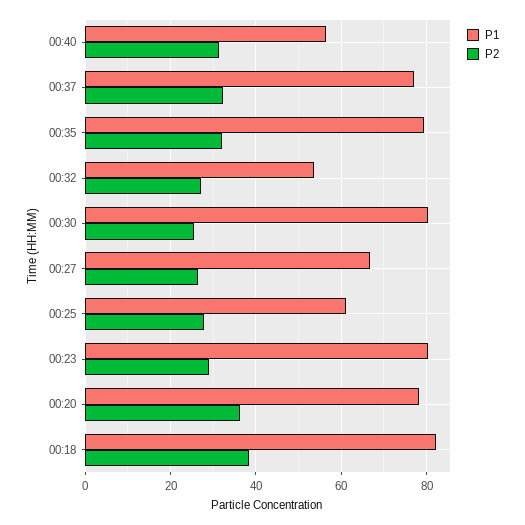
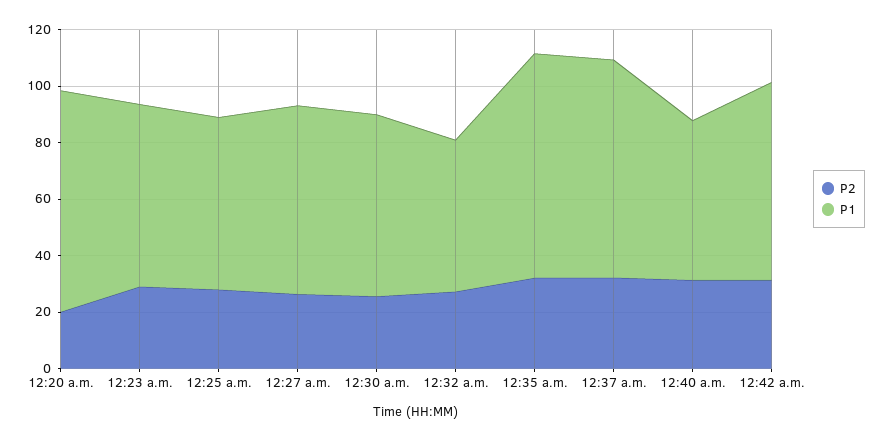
P1, 00:30: 80 -> 65
P1, 00:23: 80 -> 65
P2, 00:20: 36 -> 20
P1, 00:18: 82 -> none
P2, 00:18: 38 -> none
P2, 12:42 a.m.: none -> 30
P1, 12:42 a.m.: none -> 70

